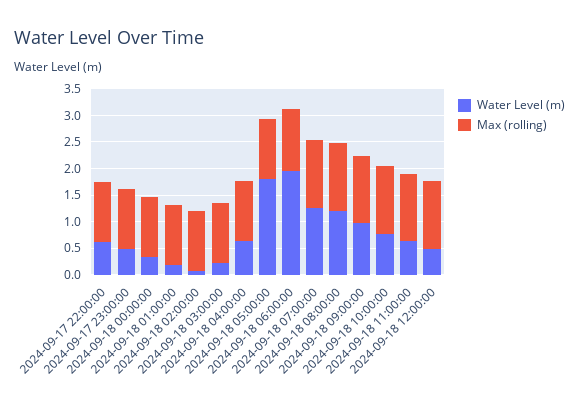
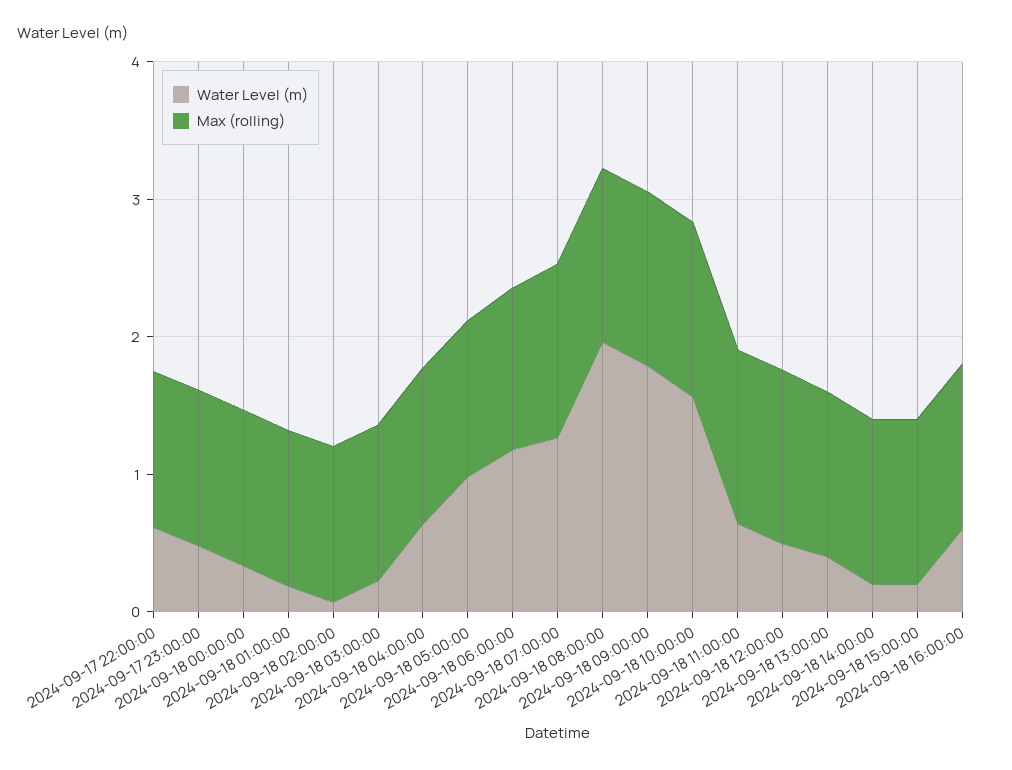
Water Level (m), 2024-09-18 05:00:00: 1.75 -> 1
Water Level (m), 2024-09-18 06:00:00: 2 -> 1.2
Water Level (m), 2024-09-18 08:00:00: 1.25 -> 2
Water Level (m), 2024-09-18 09:00:00: 1 -> 1.8
Water Level (m), 2024-09-18 10:00:00: 0.75 -> 1.6
Water Level (m), 2024-09-18 13:00:00: none -> 0.4
Max (rolling), 2024-09-18 13:00:00: none -> 1.2
Water Level (m), 2024-09-18 14:00:00: none -> 0.2
Max (rolling), 2024-09-18 14:00:00: none -> 1.2
Water Level (m), 2024-09-18 15:00:00: none -> 0.2
Max (rolling), 2024-09-18 15:00:00: none -> 1.2
Water Level (m), 2024-09-18 16:00:00: none -> 0.6
Max (rolling), 2024-09-18 16:00:00: none -> 1.2

